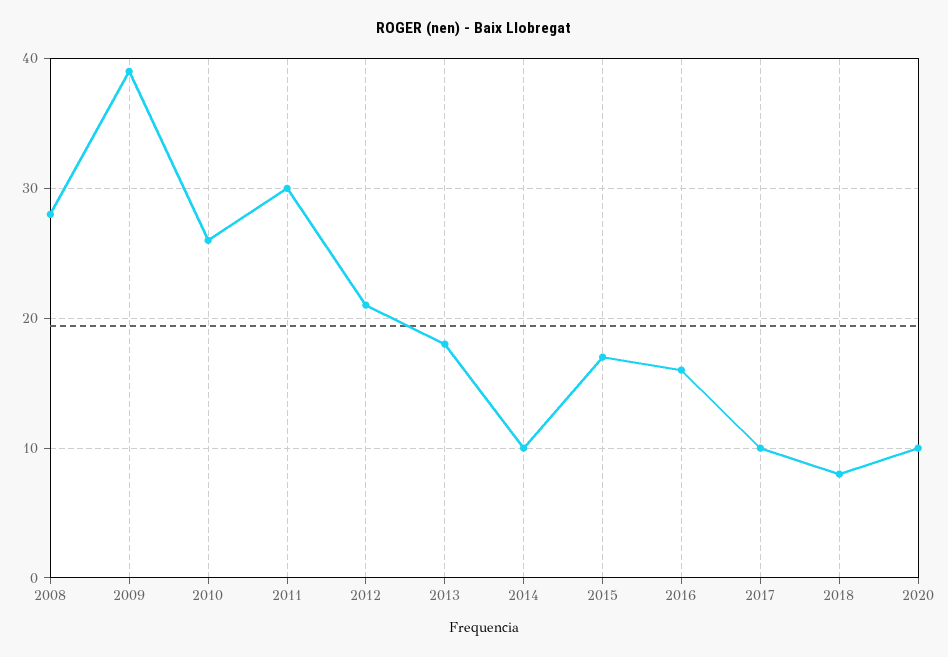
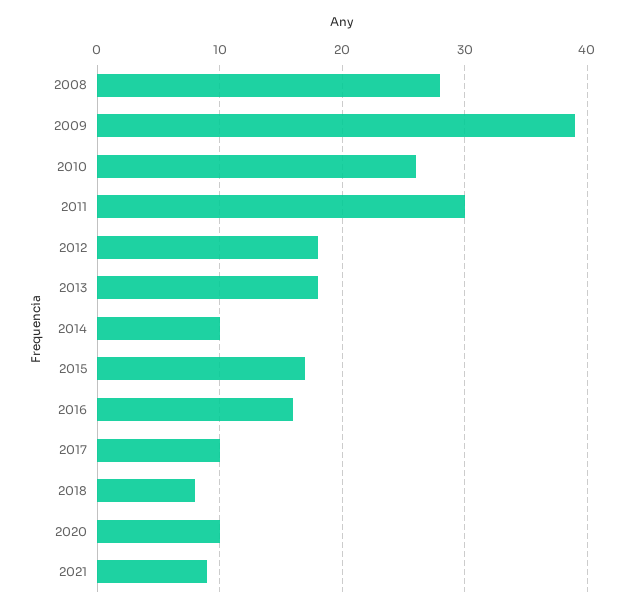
2012: 21 -> 18
2021: none -> 9

